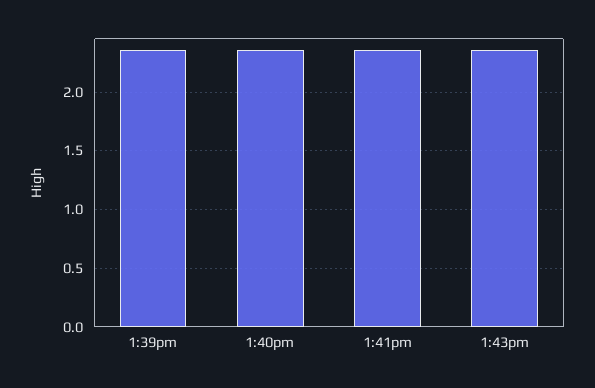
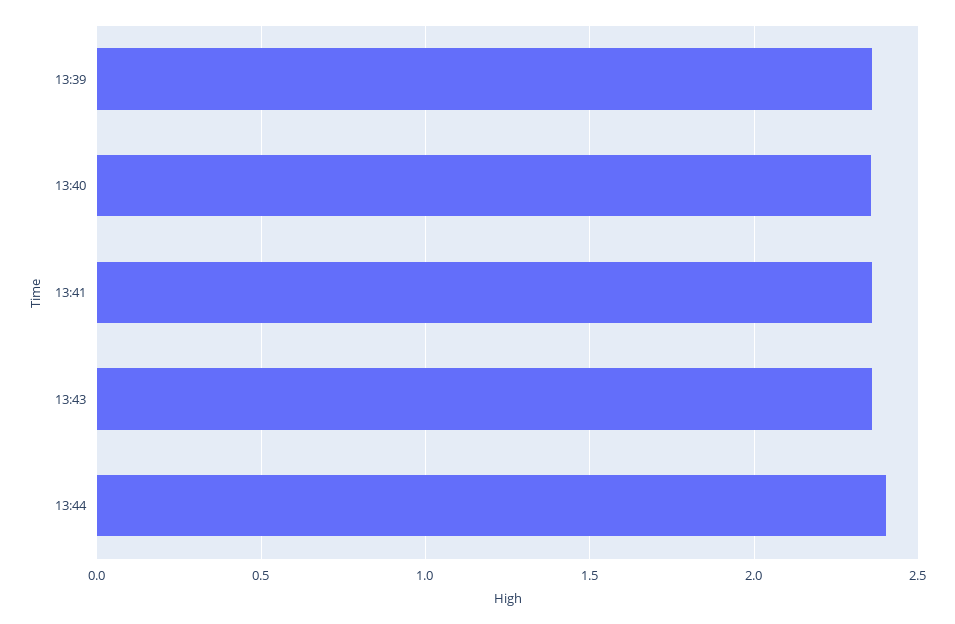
13:44: none -> 2.4

